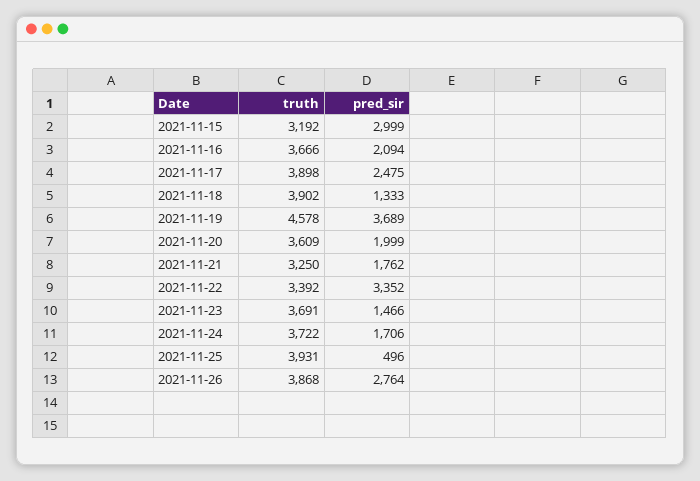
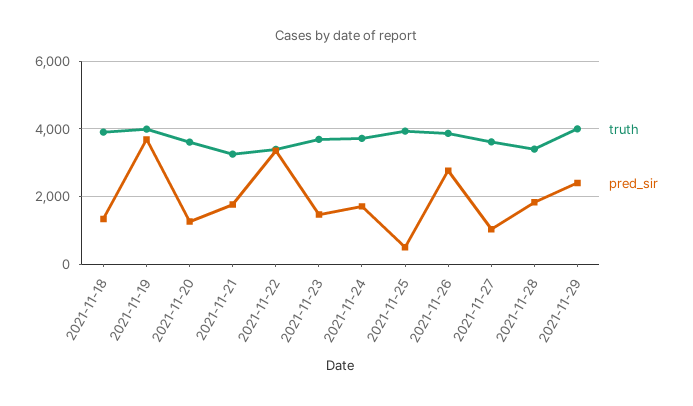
truth, 2021-11-15: 3192 -> none
pred_sir, 2021-11-15: 2999 -> none
truth, 2021-11-16: 3666 -> none
pred_sir, 2021-11-16: 2094 -> none
truth, 2021-11-17: 3898 -> none
pred_sir, 2021-11-17: 2475 -> none
truth, 2021-11-19: 4578 -> 4000
pred_sir, 2021-11-20: 1999 -> 1200
truth, 2021-11-27: none -> 3600
pred_sir, 2021-11-27: none -> 1000
truth, 2021-11-28: none -> 3400
pred_sir, 2021-11-28: none -> 1800
truth, 2021-11-29: none -> 4000
pred_sir, 2021-11-29: none -> 2400

